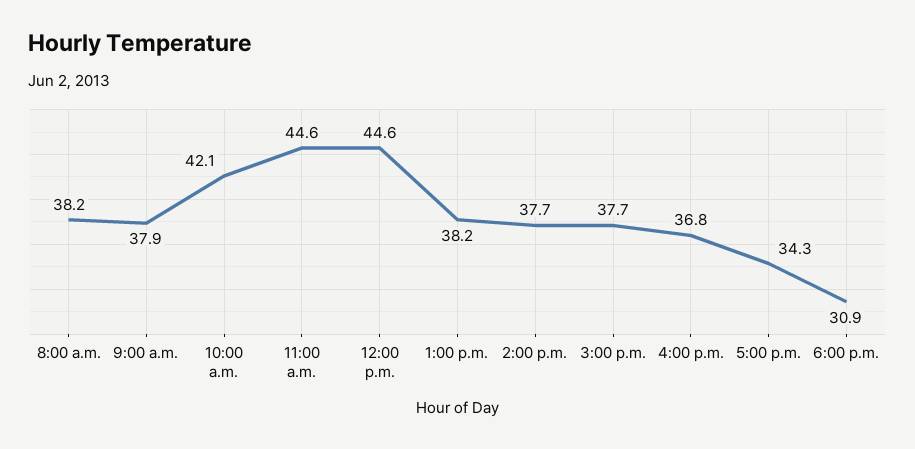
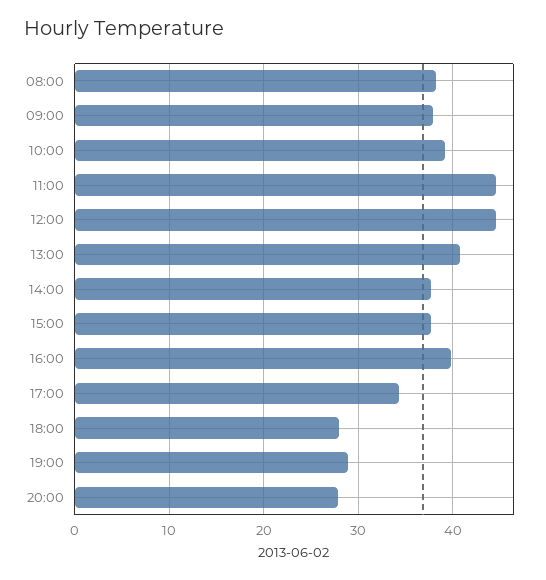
10:00 a.m.: 42.1 -> 39
1:00 p.m.: 38.2 -> 41
4:00 p.m.: 36.8 -> 40
6:00 p.m.: 30.9 -> 28
19:00: none -> 29
20:00: none -> 28

